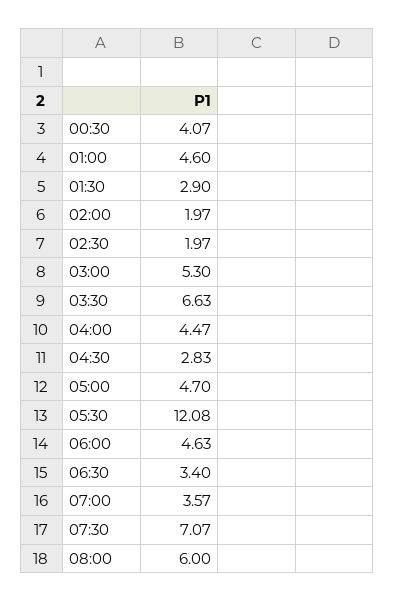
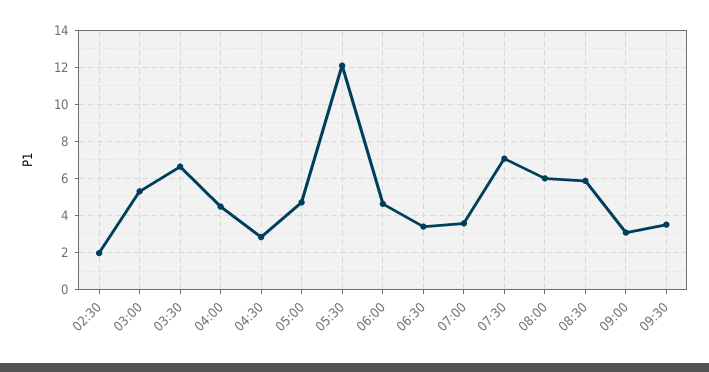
00:30: 4.07 -> none
01:00: 4.6 -> none
01:30: 2.9 -> none
02:00: 1.97 -> none
08:30: none -> 6
09:00: none -> 3
09:30: none -> 3.5

